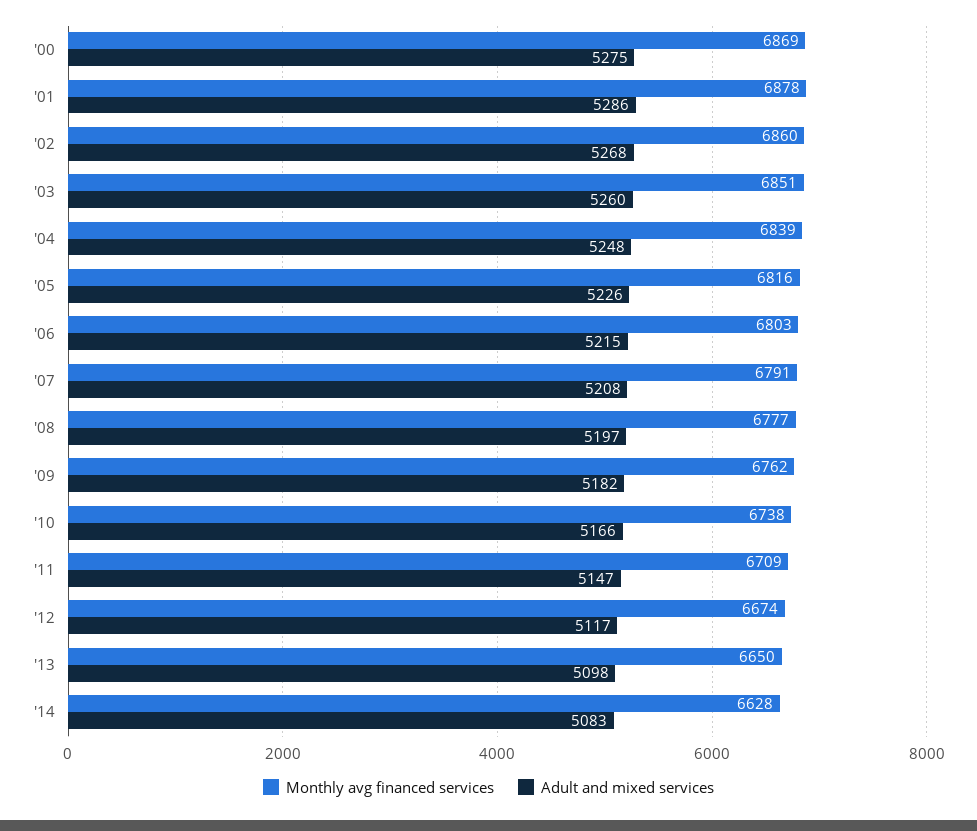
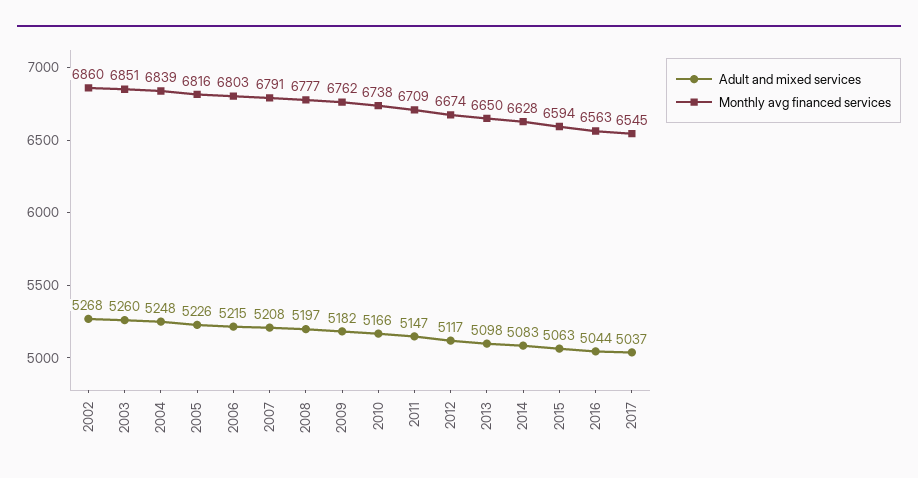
Monthly avg financed services, '00: 6869 -> none
Adult and mixed services, '00: 5275 -> none
Monthly avg financed services, '01: 6878 -> none
Adult and mixed services, '01: 5286 -> none
Adult and mixed services, 2015: none -> 5063
Monthly avg financed services, 2015: none -> 6594
Adult and mixed services, 2016: none -> 5044
Monthly avg financed services, 2016: none -> 6563
Adult and mixed services, 2017: none -> 5037
Monthly avg financed services, 2017: none -> 6545

